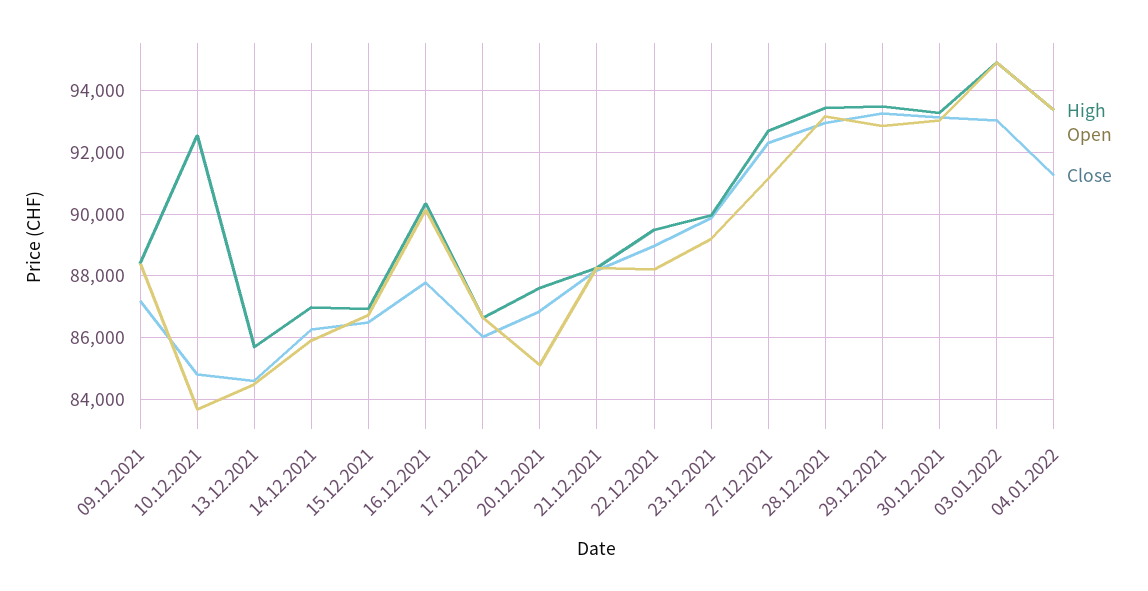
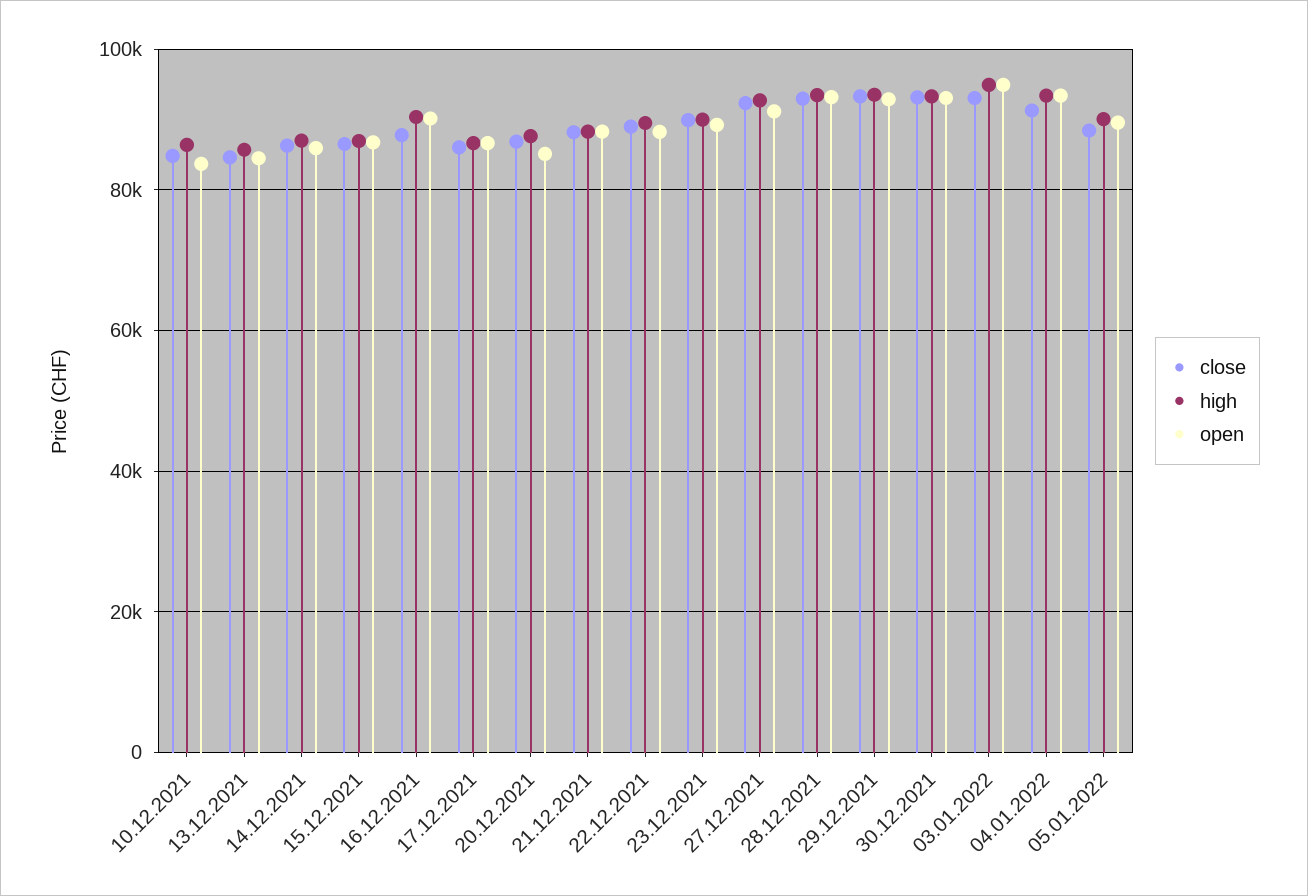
High, 09.12.2021: 88400 -> none
Open, 09.12.2021: 88400 -> none
Close, 09.12.2021: 87200 -> none
High, 10.12.2021: 92600 -> 86000
Close, 05.01.2022: none -> 88000
High, 05.01.2022: none -> 90000
Open, 05.01.2022: none -> 90000

